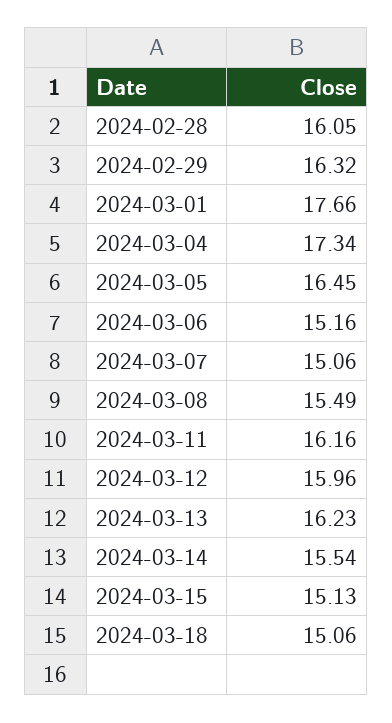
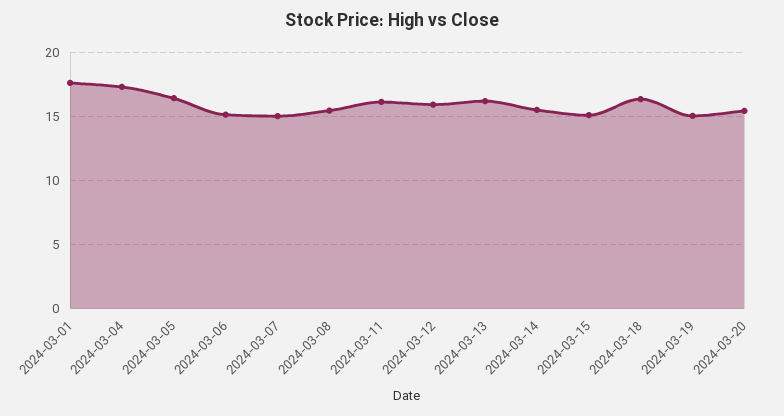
2024-02-28: 16.05 -> none
2024-02-29: 16.32 -> none
2024-03-18: 15.06 -> 16.5
2024-03-19: none -> 15
2024-03-20: none -> 15.5

